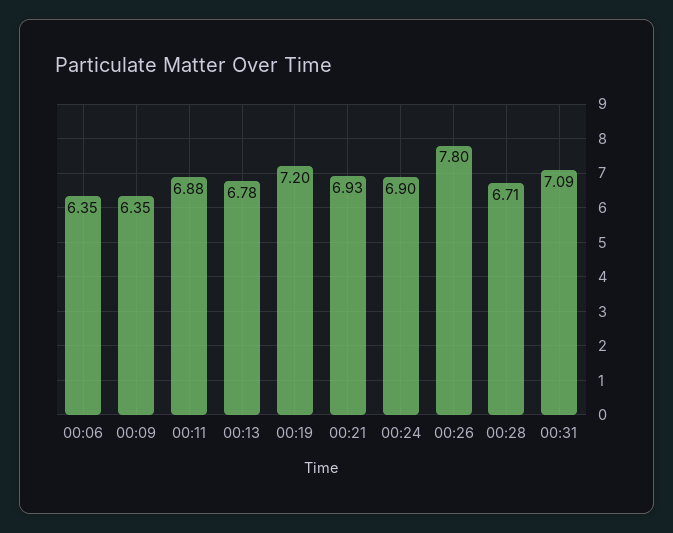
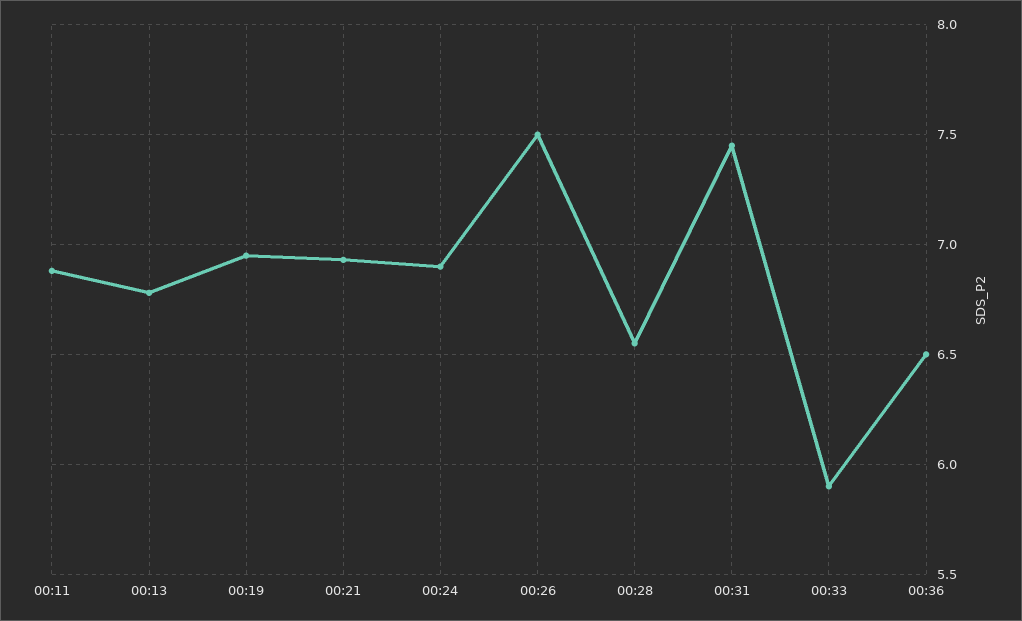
00:06: 6.35 -> none
00:09: 6.35 -> none
00:19: 7.2 -> 6.95
00:26: 7.8 -> 7.5
00:28: 6.71 -> 6.55
00:31: 7.09 -> 7.45
00:33: none -> 5.9
00:36: none -> 6.5

